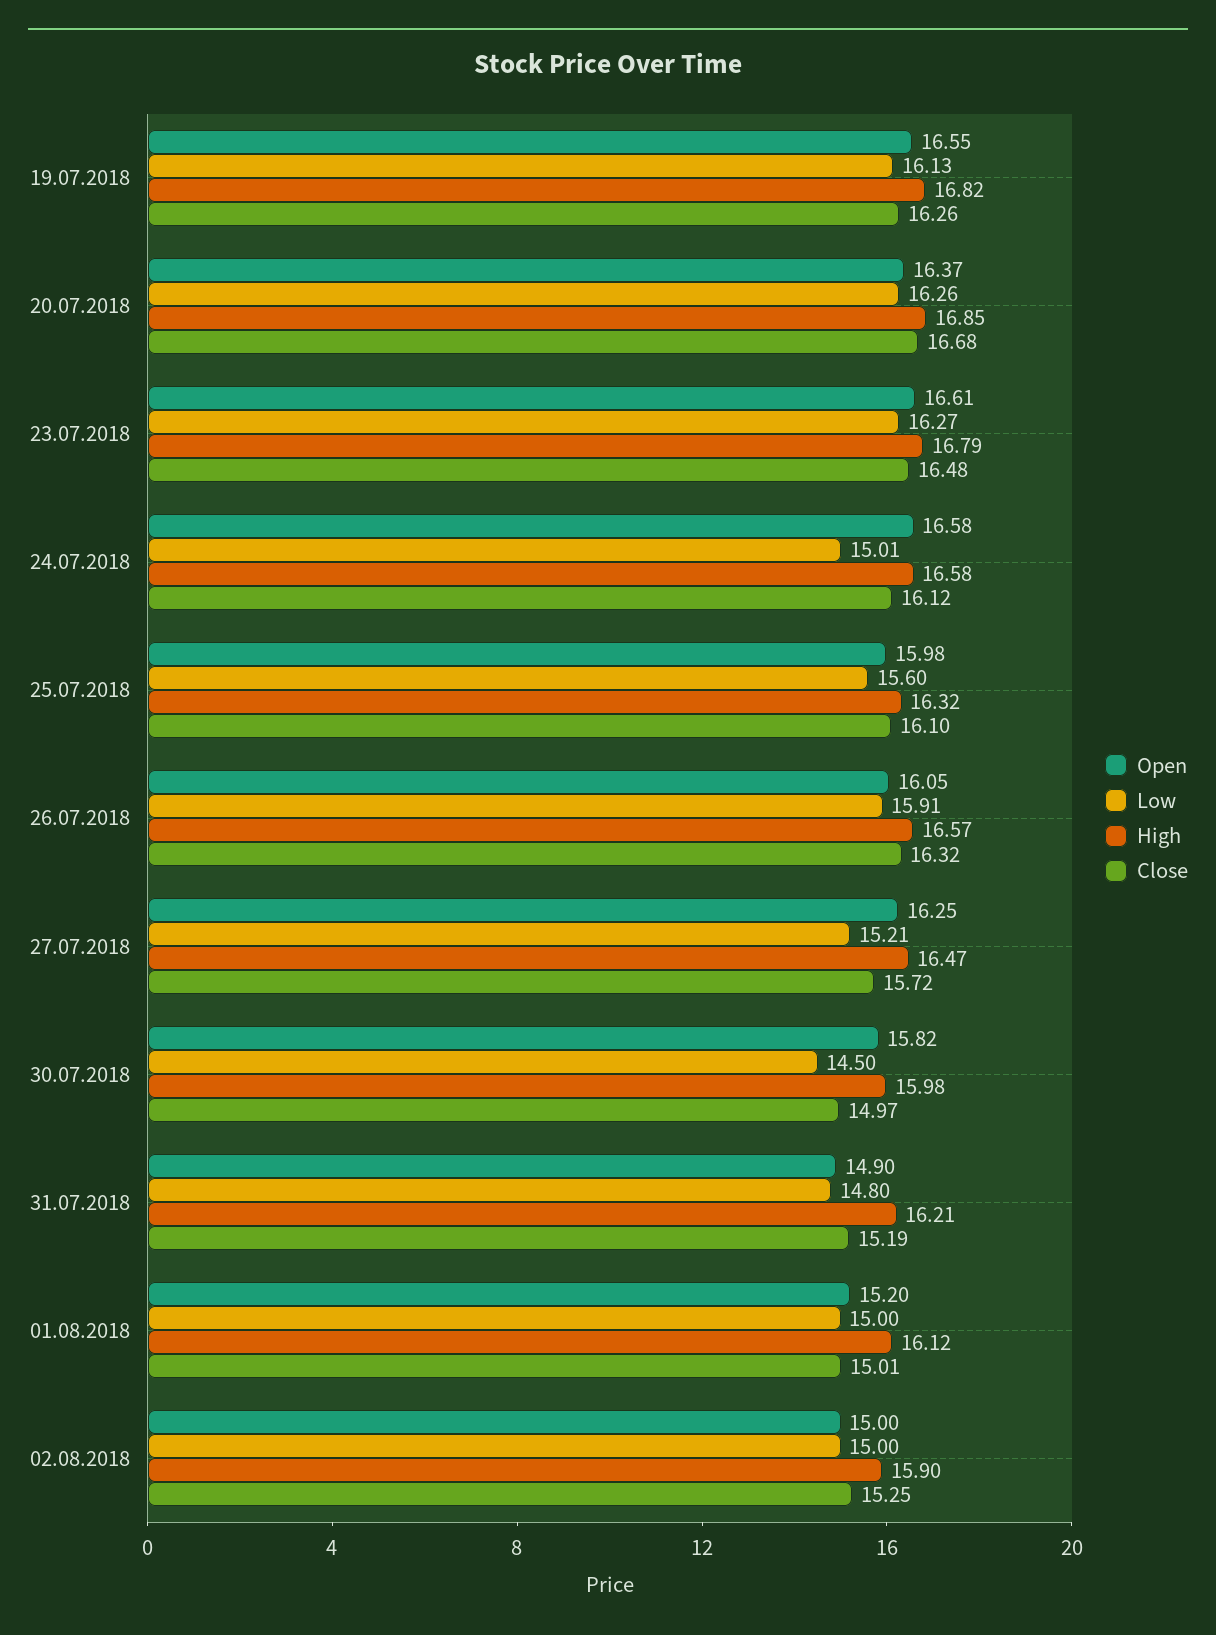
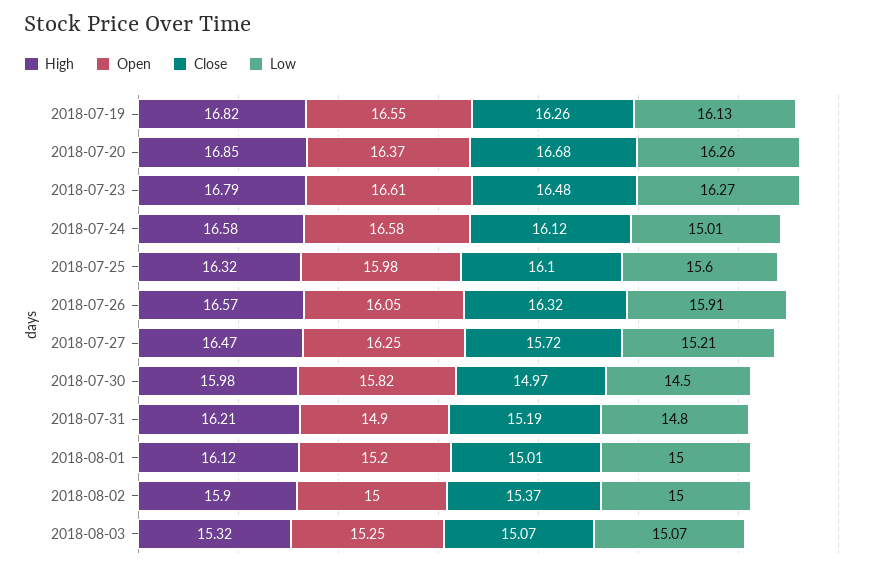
Close, 02.08.2018: 15.25 -> 15.37
High, 2018-08-03: none -> 15.32
Open, 2018-08-03: none -> 15.25
Close, 2018-08-03: none -> 15.07
Low, 2018-08-03: none -> 15.07

